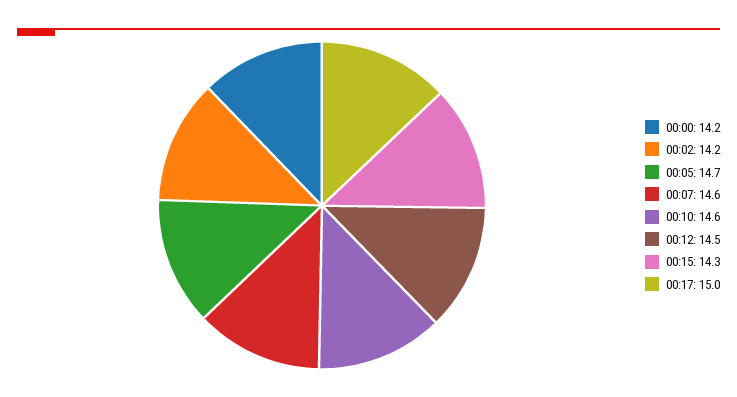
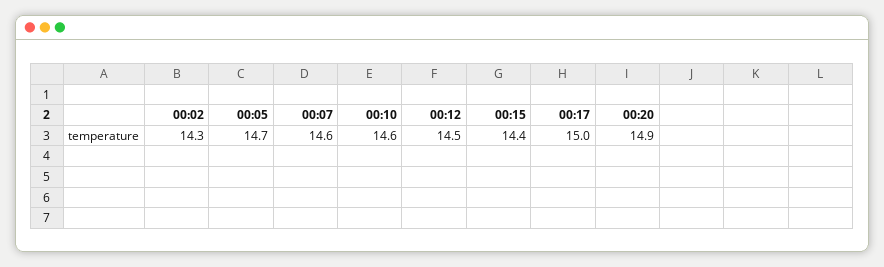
00:00: 14.2 -> none
00:02: 14.2 -> 14.3
00:15: 14.3 -> 14.4
00:20: none -> 14.9

